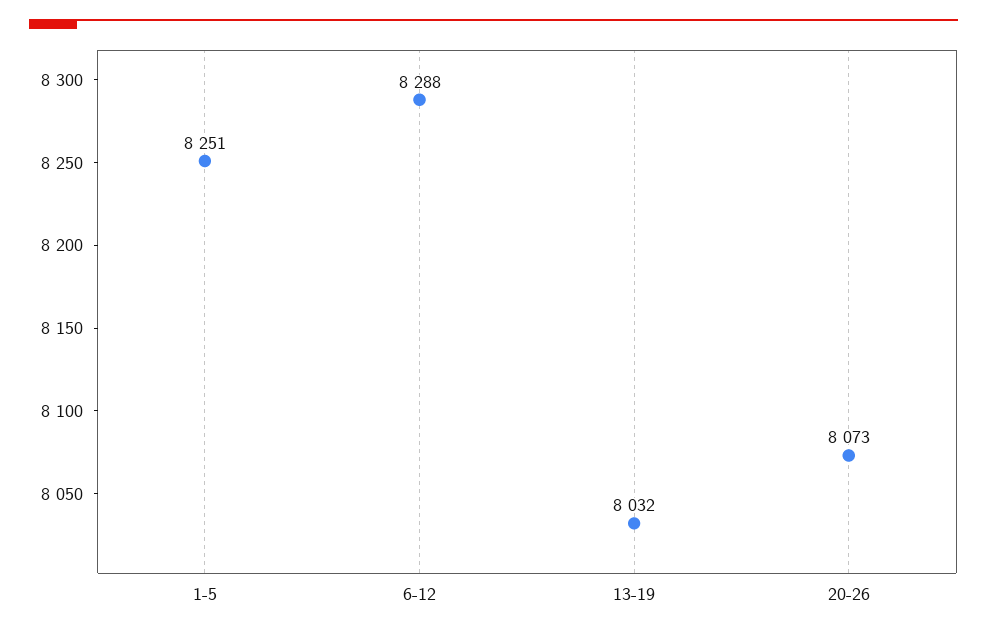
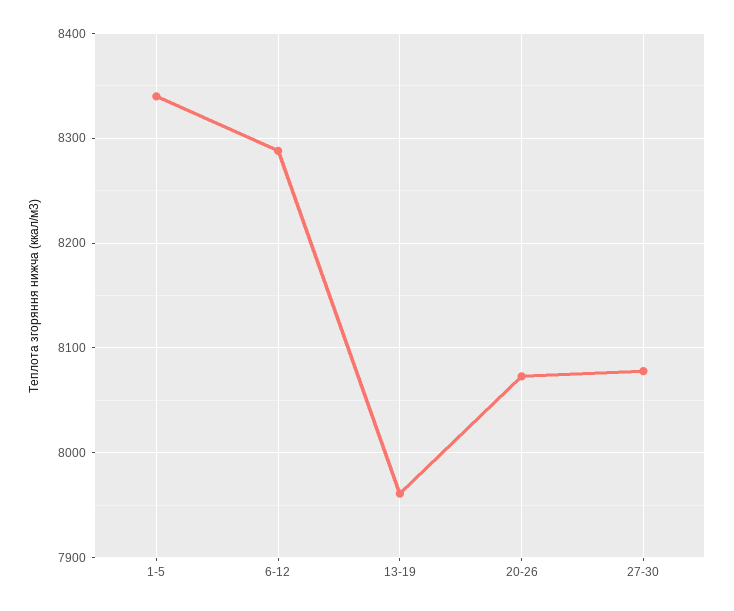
1-5: 8251 -> 8340
13-19: 8032 -> 7960
27-30: none -> 8080

